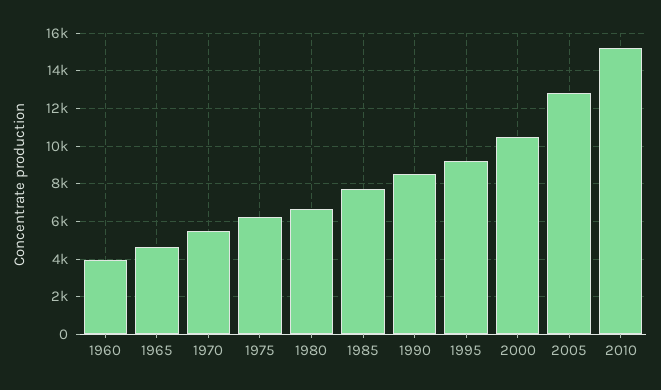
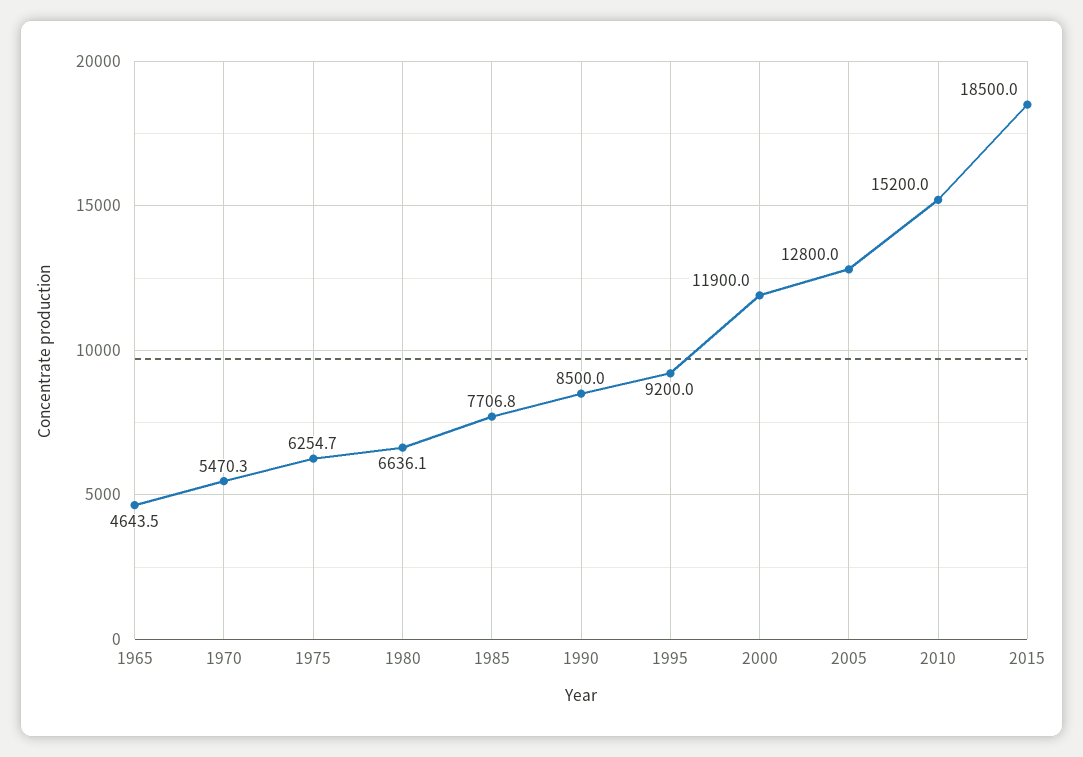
1960: 4000 -> none
2000: 10500 -> 11900
2015: none -> 18500

